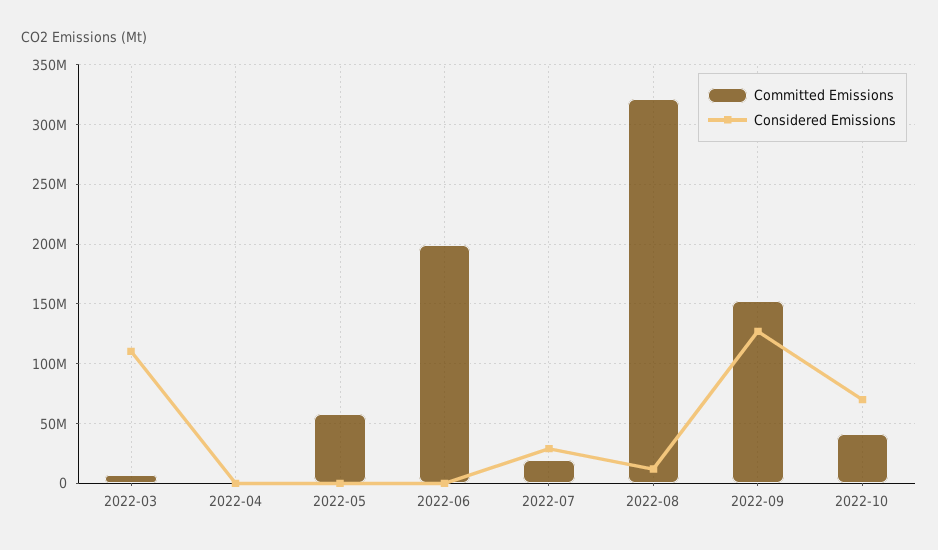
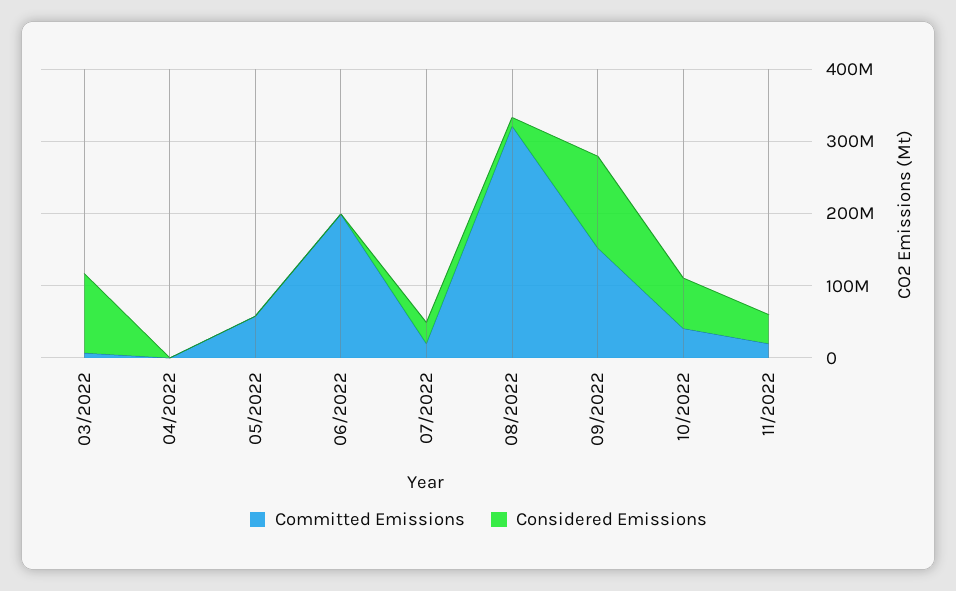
Committed Emissions, 11/2022: none -> 20000000
Considered Emissions, 11/2022: none -> 40000000

